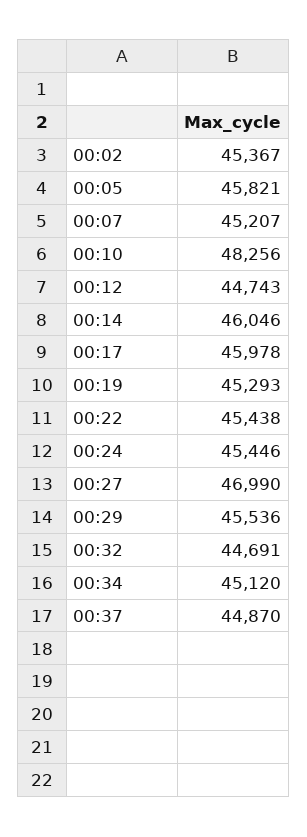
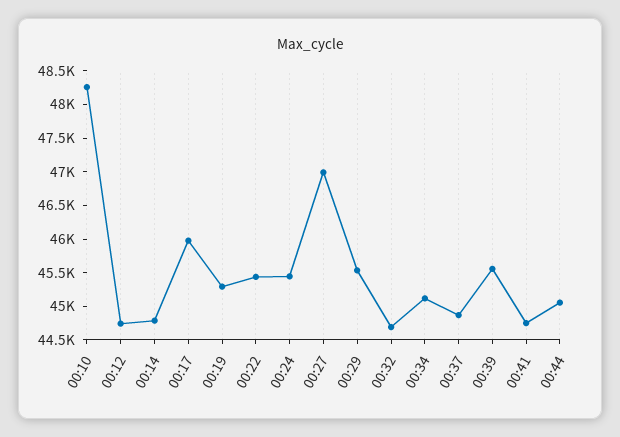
00:02: 45367 -> none
00:05: 45821 -> none
00:07: 45207 -> none
00:14: 46046 -> 44750
00:39: none -> 45500
00:41: none -> 44750
00:44: none -> 45000

